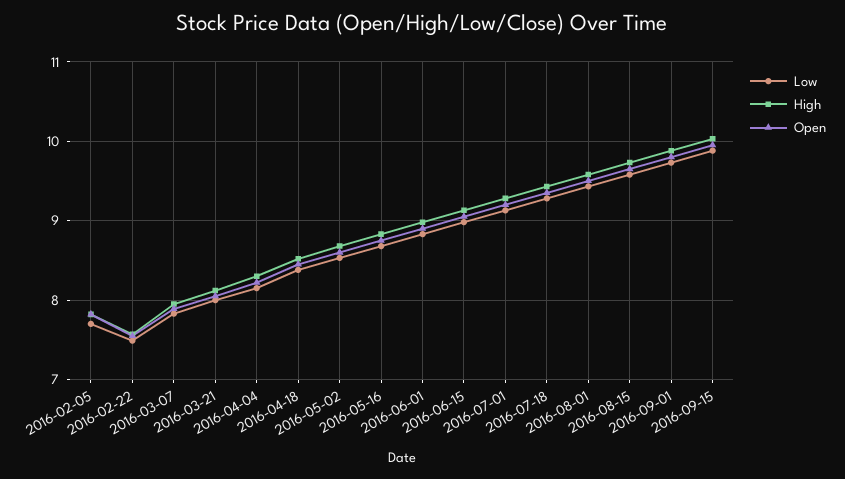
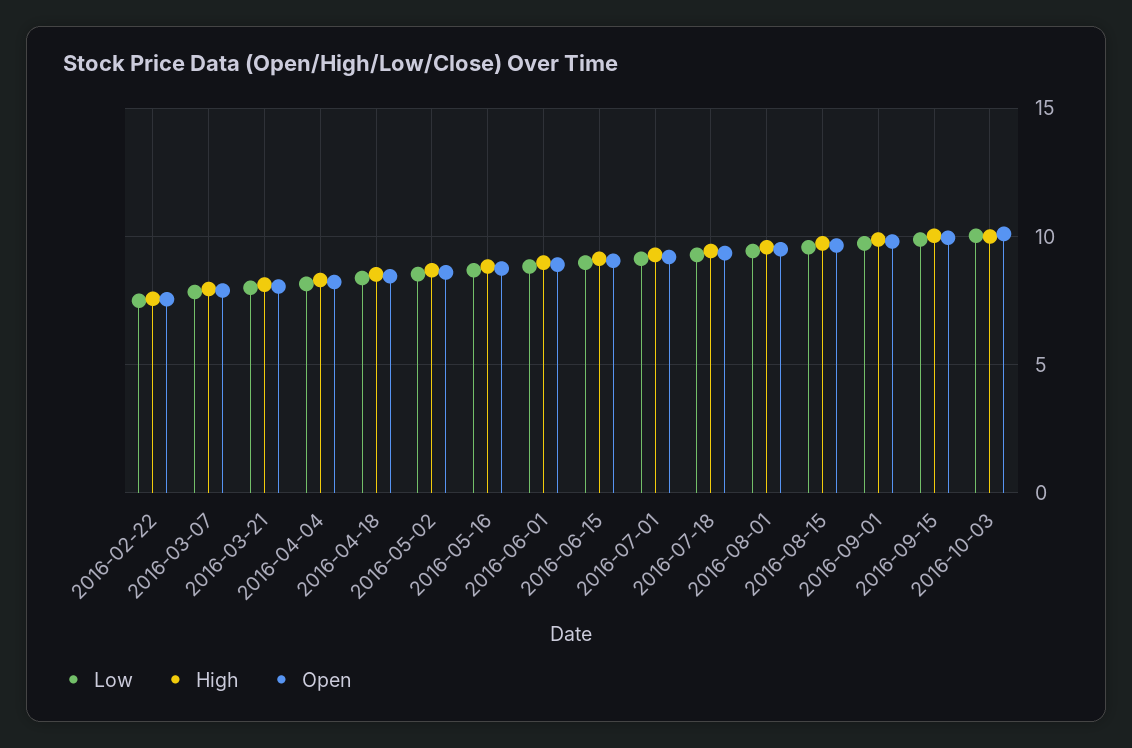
Low, 2016-02-05: 7.7 -> none
High, 2016-02-05: 7.8 -> none
Open, 2016-02-05: 7.8 -> none
Low, 2016-10-03: none -> 10
High, 2016-10-03: none -> 10
Open, 2016-10-03: none -> 10

